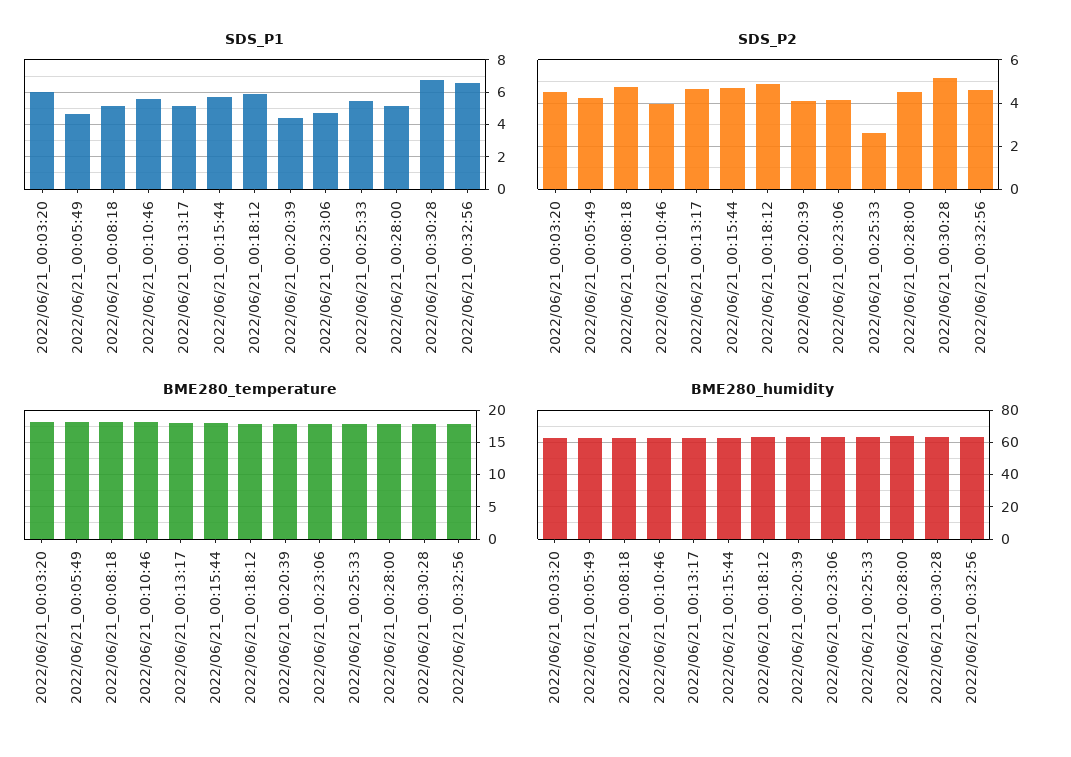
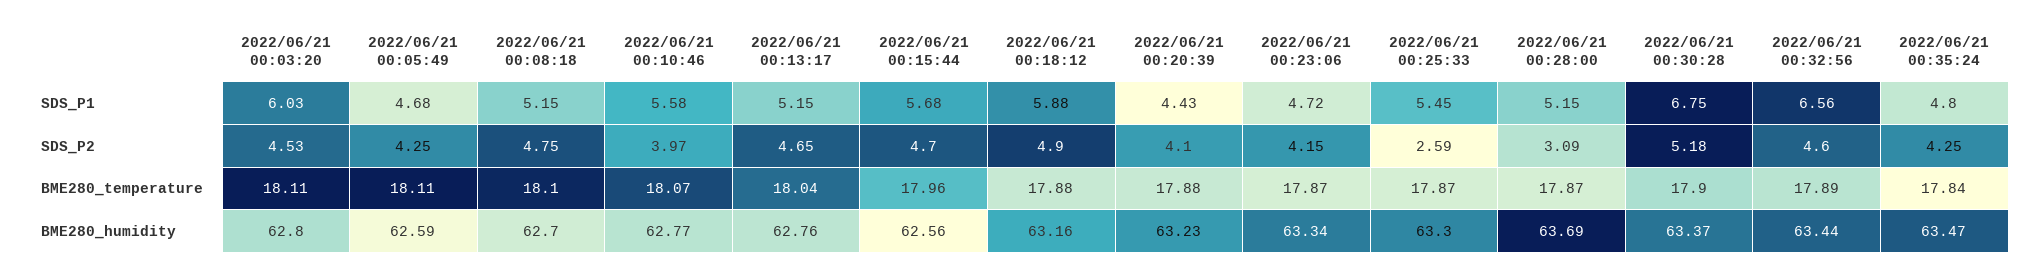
SDS_P2, 2022/06/21_00:28:00: 4.5 -> 3.09
SDS_P1, 2022/06/21 00:35:24: none -> 4.8
SDS_P2, 2022/06/21 00:35:24: none -> 4.25
BME280_temperature, 2022/06/21 00:35:24: none -> 17.84
BME280_humidity, 2022/06/21 00:35:24: none -> 63.47

